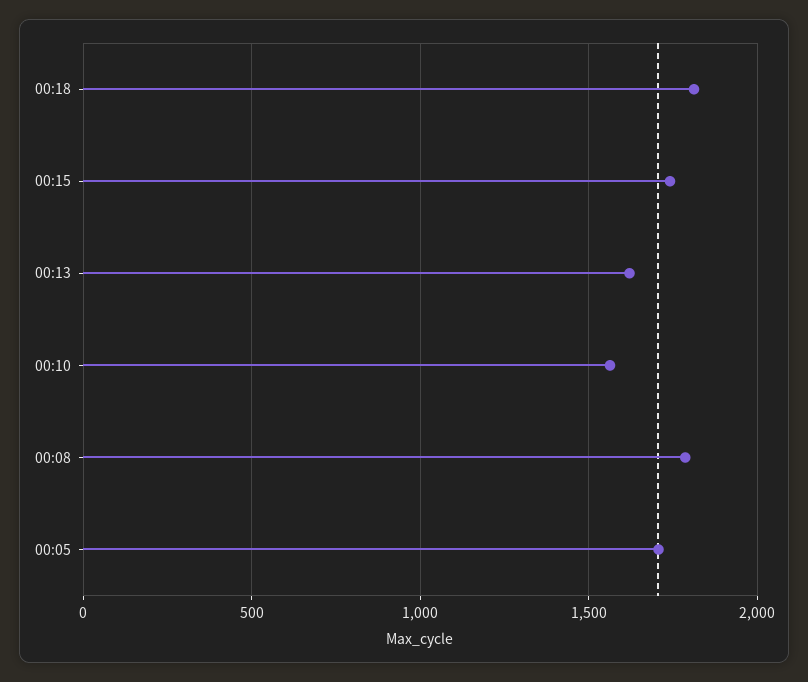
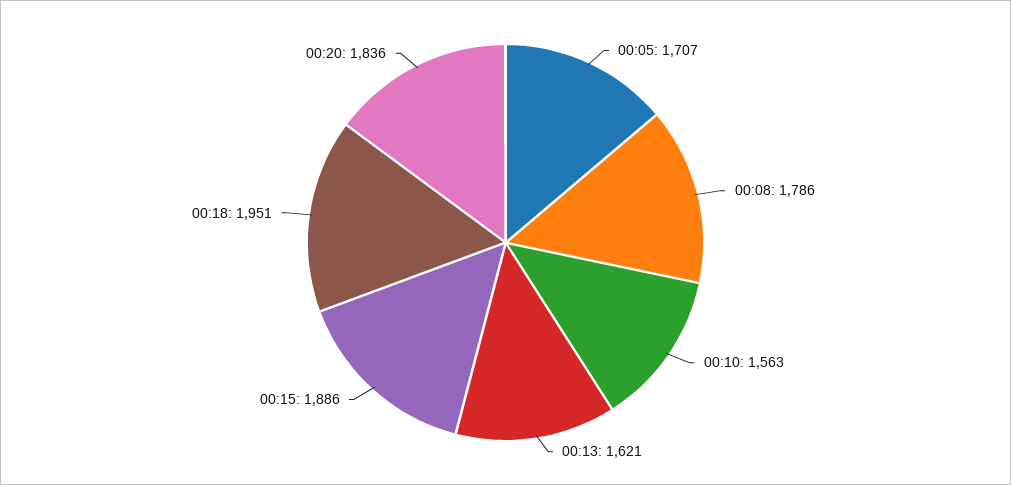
00:18: 1800 -> 1951
00:15: 1750 -> 1886
00:20: none -> 1836

